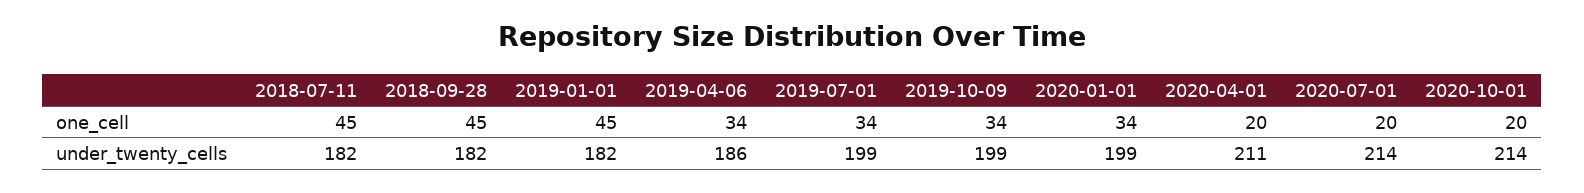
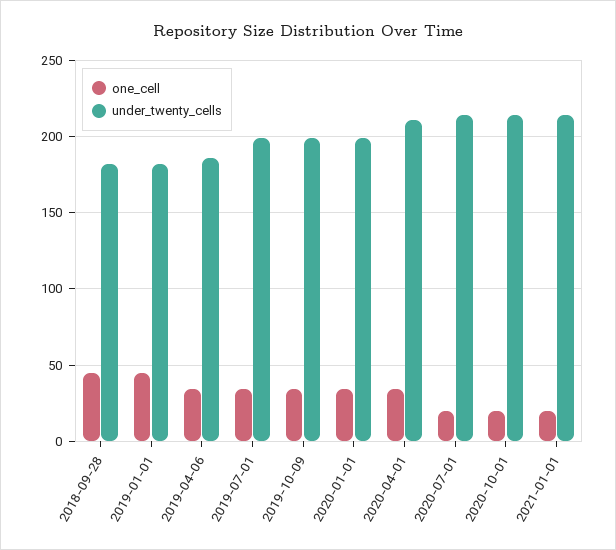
one_cell, 2018-07-11: 45 -> none
one_cell, 2020-04-01: 20 -> 35
under_twenty_cells, 2018-07-11: 182 -> none
one_cell, 2021-01-01: none -> 20
under_twenty_cells, 2021-01-01: none -> 215

